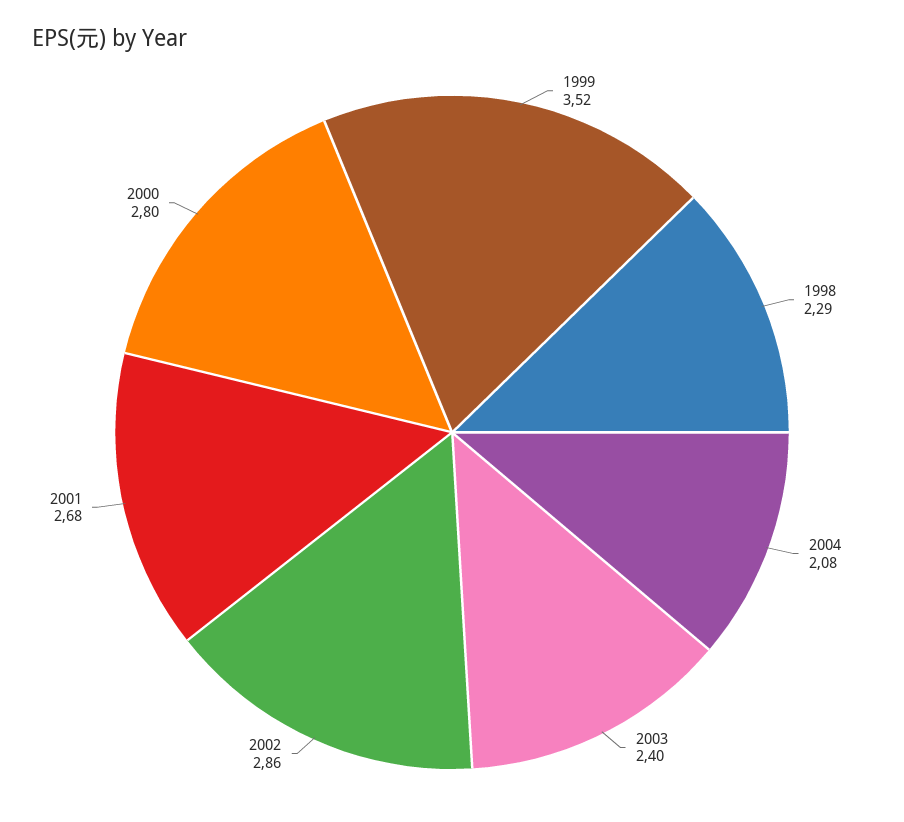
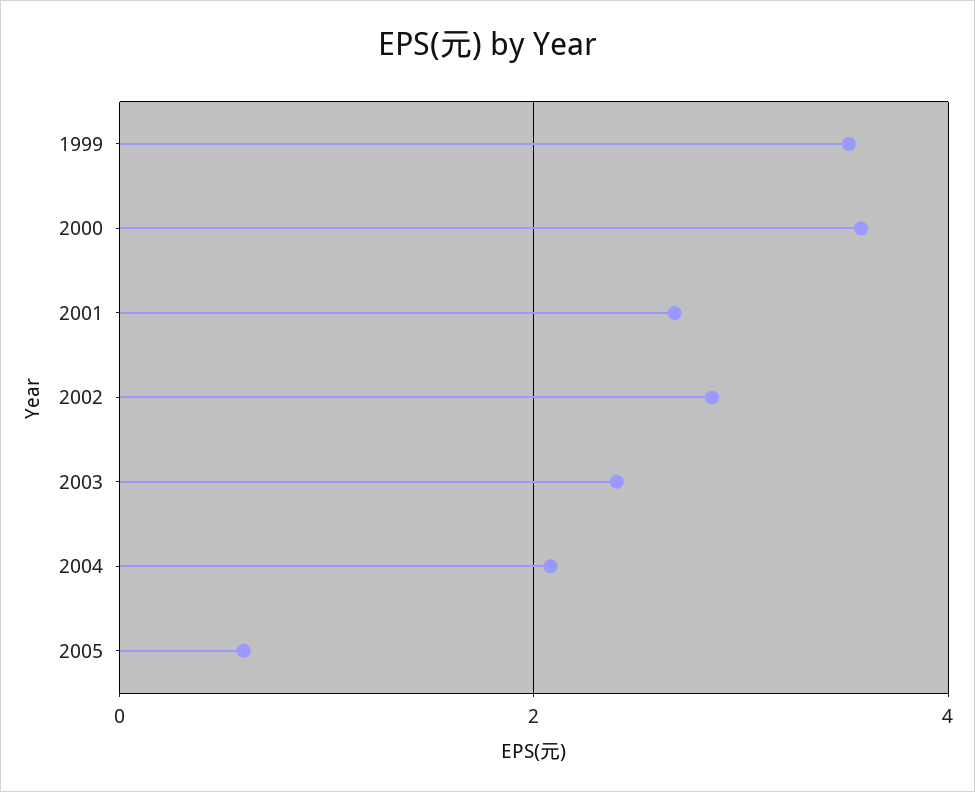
1998: 2.29 -> none
2000: 2.8 -> 3.6
2005: none -> 0.6

